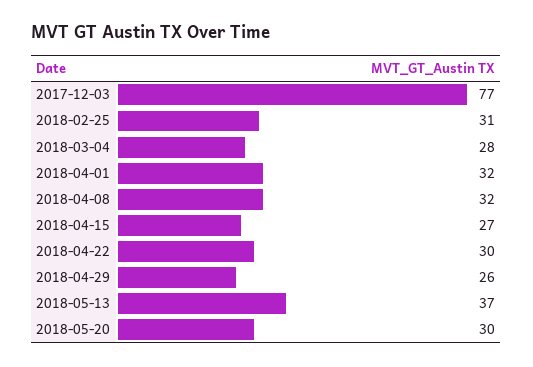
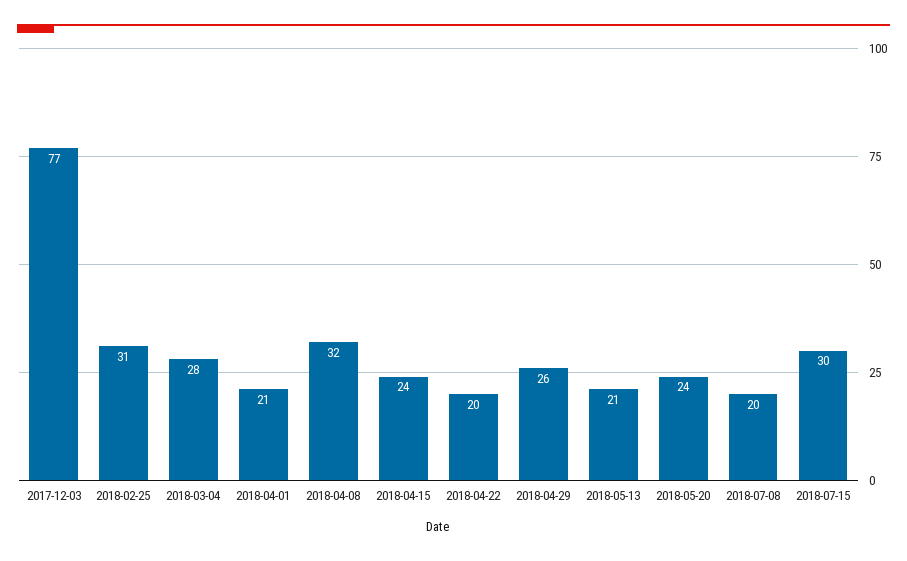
2018-04-01: 32 -> 21
2018-04-15: 27 -> 24
2018-04-22: 30 -> 20
2018-05-13: 37 -> 21
2018-05-20: 30 -> 24
2018-07-08: none -> 20
2018-07-15: none -> 30

